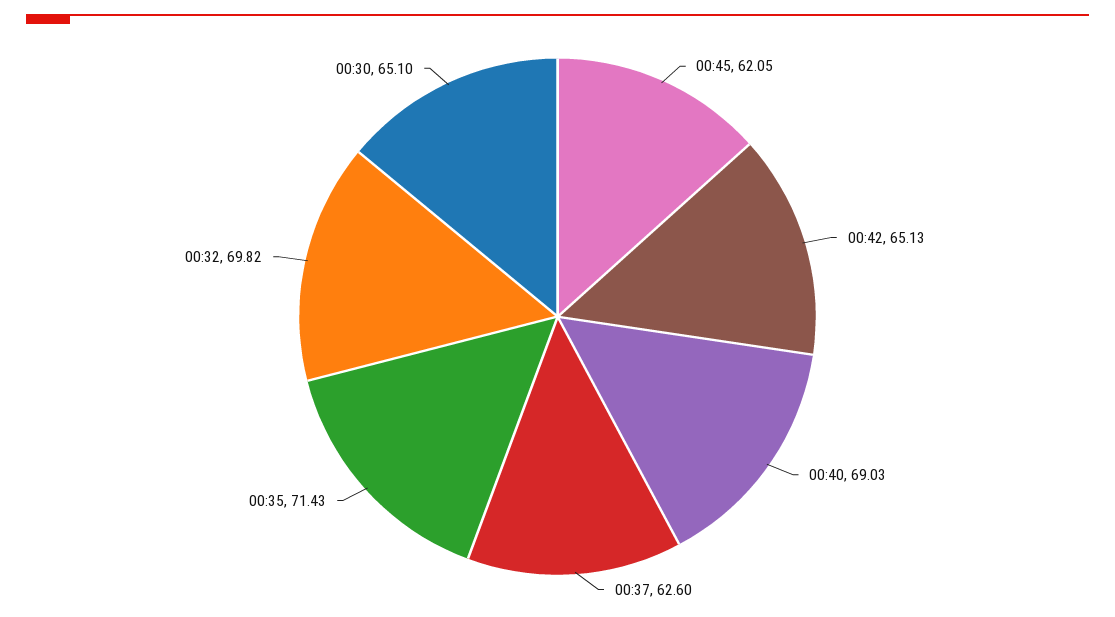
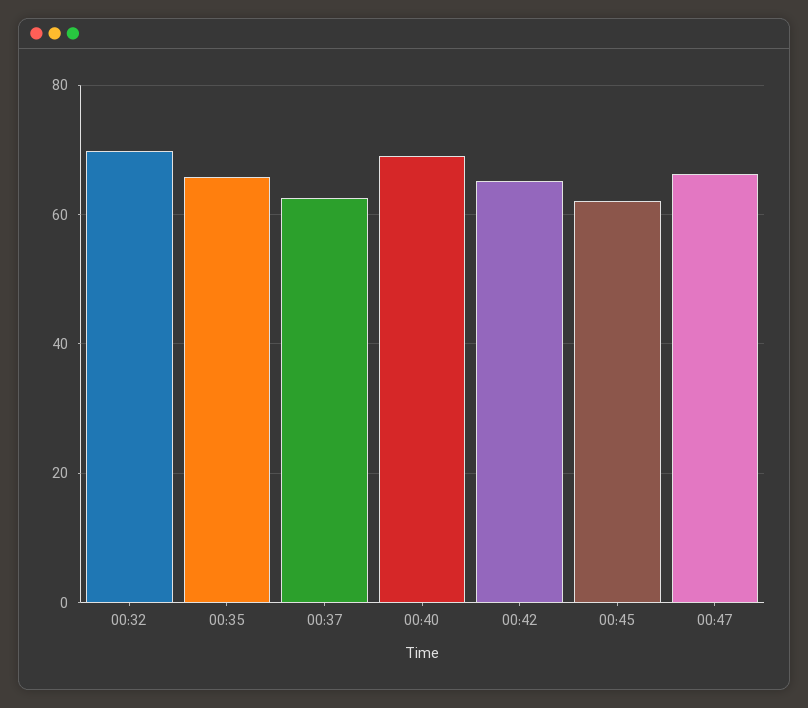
00:35: 71.43 -> 66
00:30: 65.1 -> none
00:47: none -> 66

